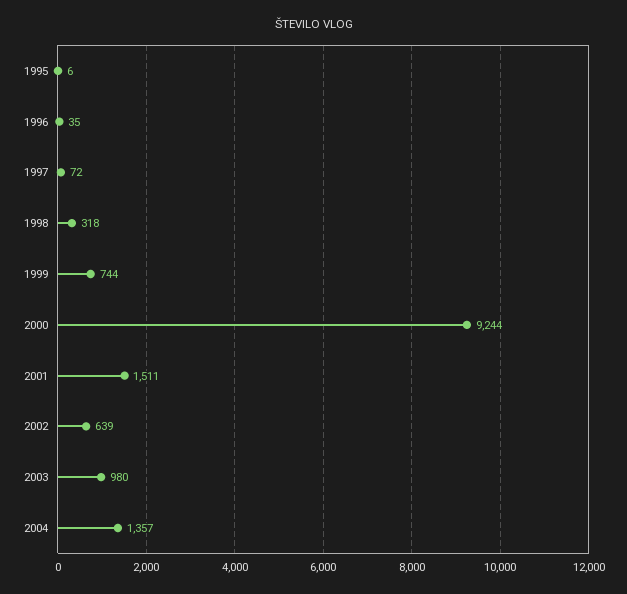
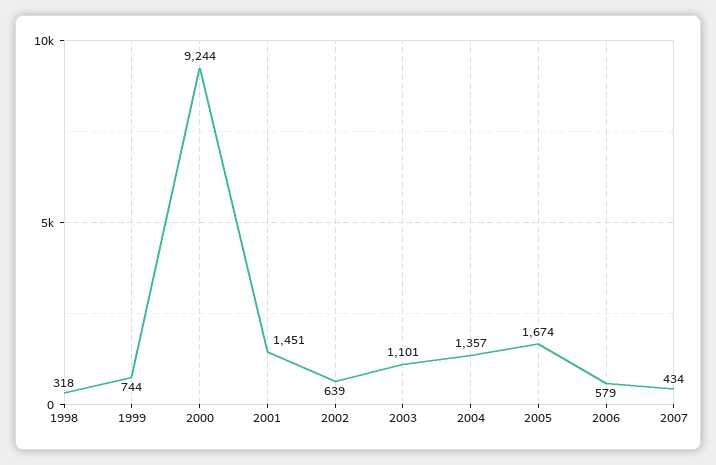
1995: 6 -> none
1996: 35 -> none
1997: 72 -> none
2001: 1511 -> 1451
2003: 980 -> 1101
2005: none -> 1674
2006: none -> 579
2007: none -> 434

